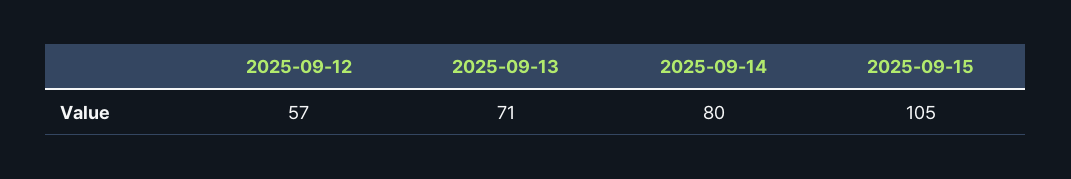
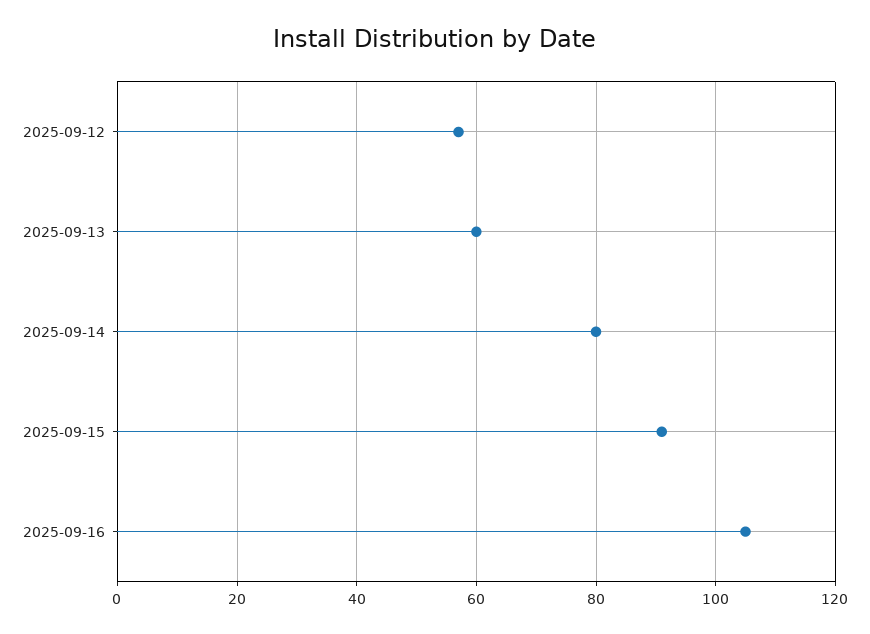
2025-09-13: 71 -> 60
2025-09-15: 105 -> 90
2025-09-16: none -> 105

